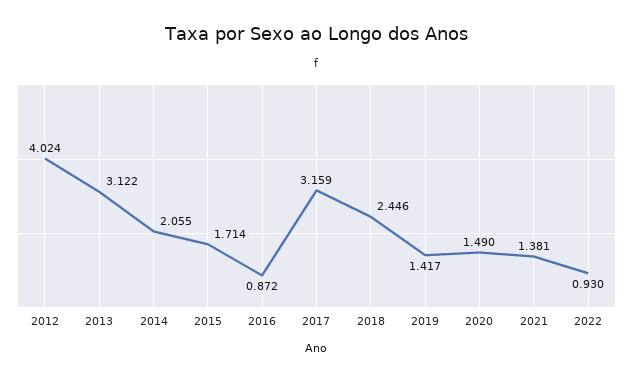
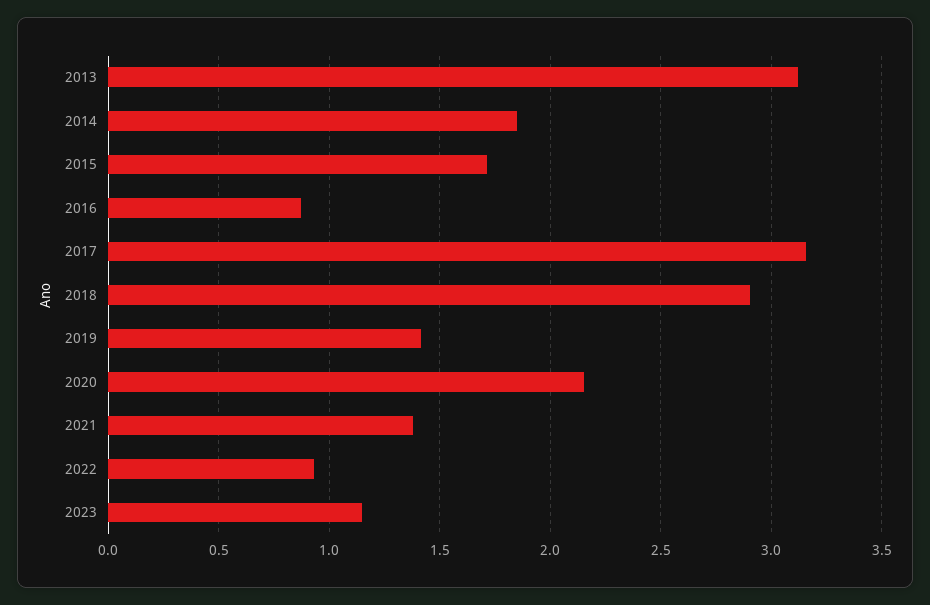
2012: 4.024 -> none
2014: 2.055 -> 1.85
2018: 2.446 -> 2.9
2020: 1.49 -> 2.15
2023: none -> 1.15

